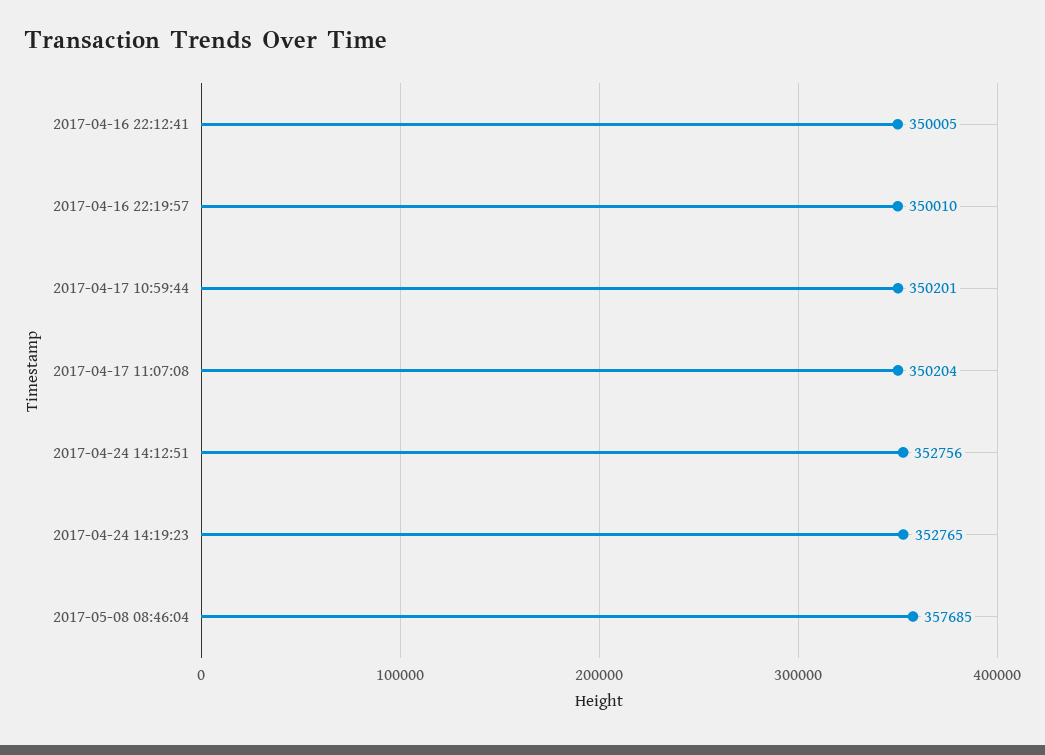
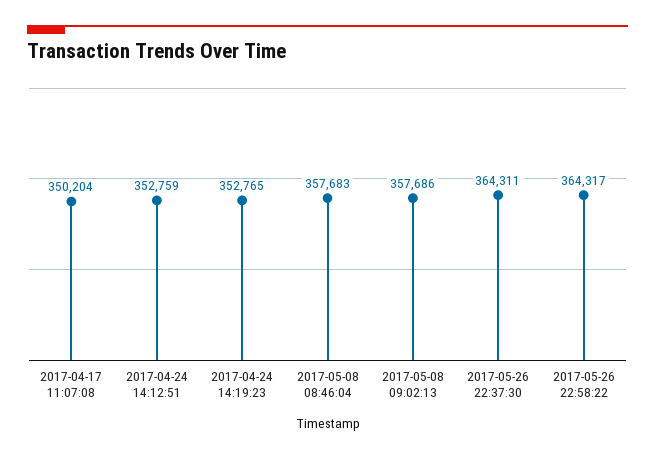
2017-04-16 22:12:41: 350005 -> none
2017-04-16 22:19:57: 350010 -> none
2017-04-17 10:59:44: 350201 -> none
2017-04-24 14:12:51: 352756 -> 352759
2017-05-08 08:46:04: 357685 -> 357683
2017-05-08 09:02:13: none -> 357686
2017-05-26 22:37:30: none -> 364311
2017-05-26 22:58:22: none -> 364317

